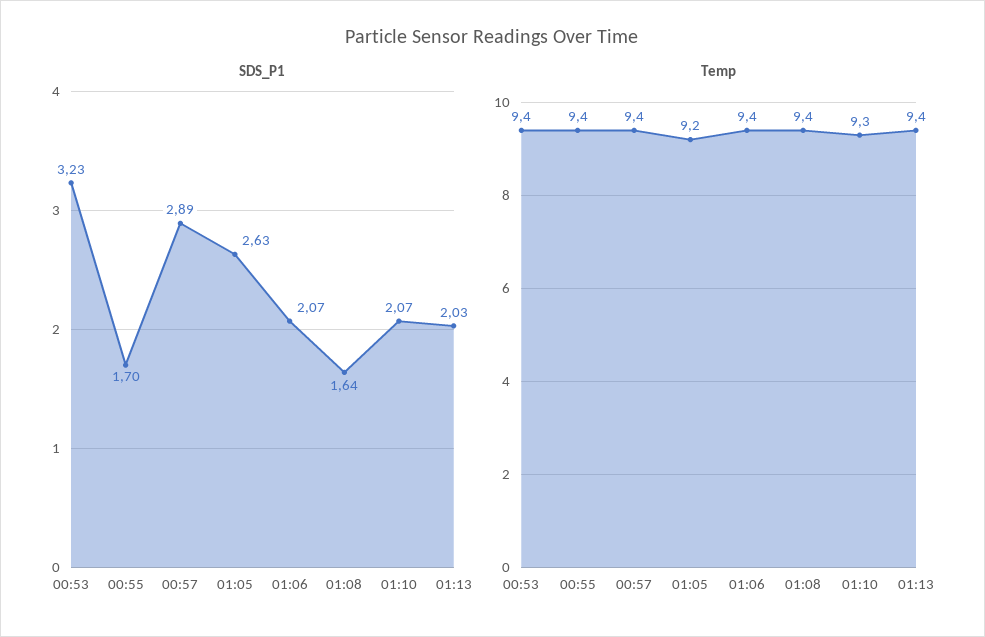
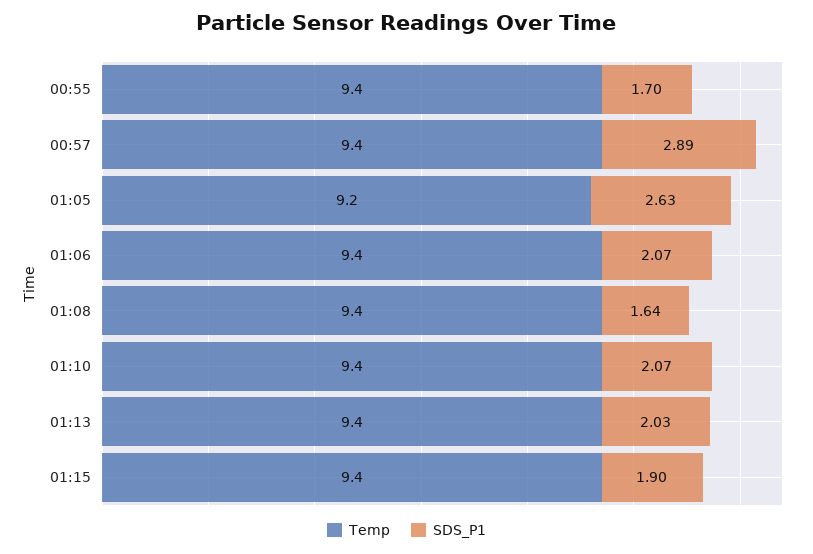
SDS_P1, 00:53: 3.23 -> none
Temp, 00:53: 9.4 -> none
Temp, 01:10: 9.3 -> 9.4
Temp, 01:15: none -> 9.4
SDS_P1, 01:15: none -> 1.9

